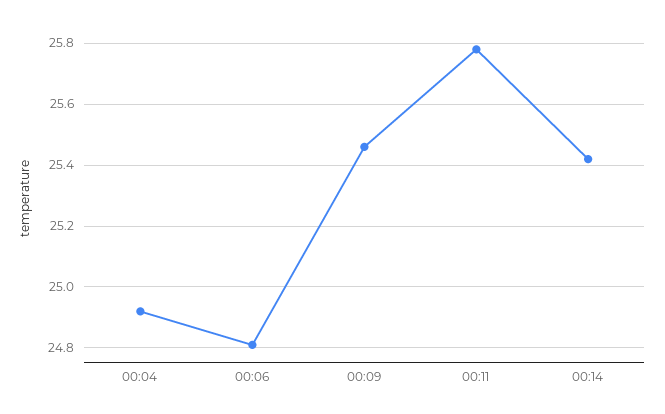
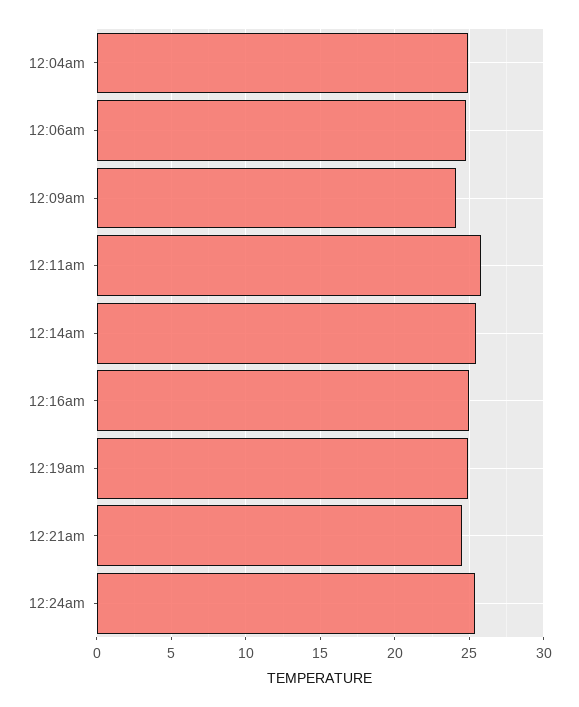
00:09: 25.45 -> 24
12:16am: none -> 25
12:19am: none -> 25
12:21am: none -> 24.5
12:24am: none -> 25.5

